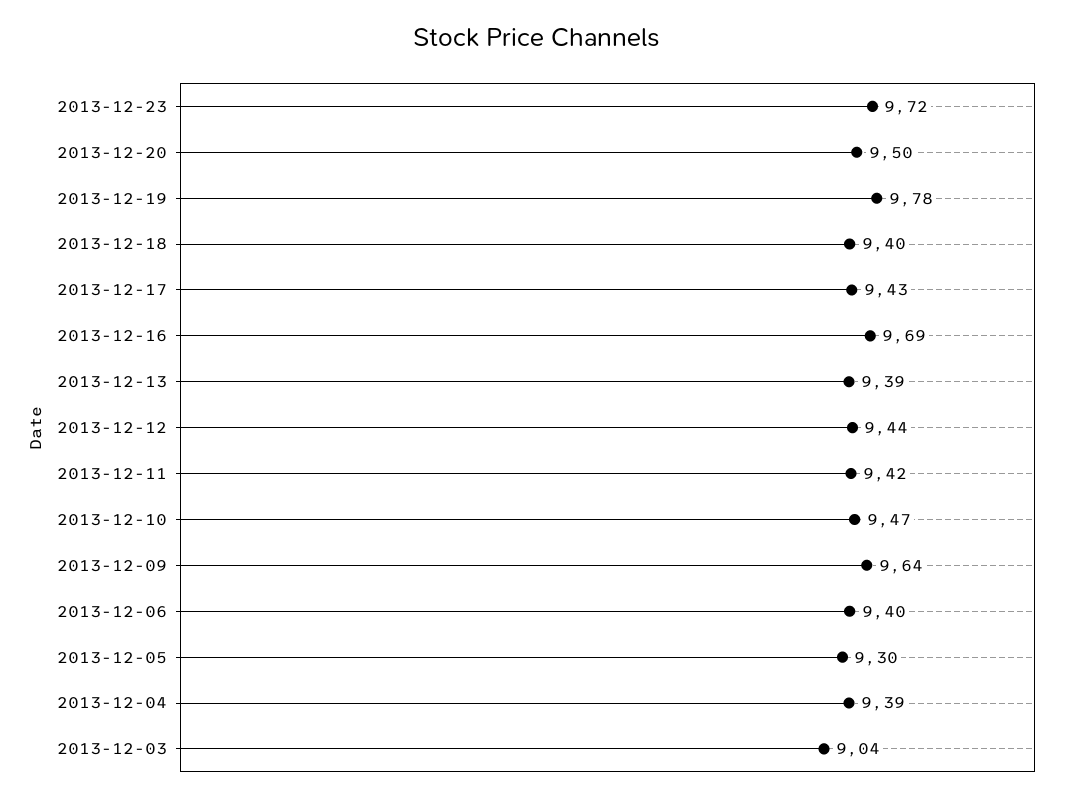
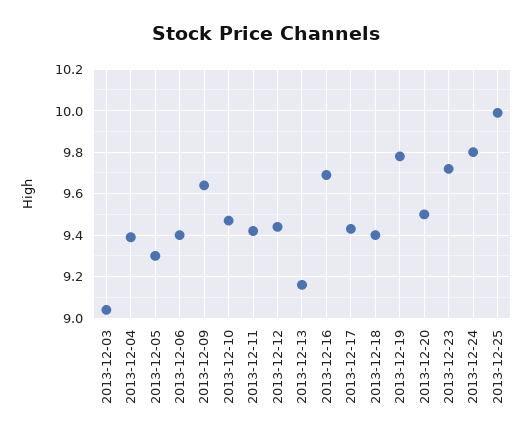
2013-12-13: 9.39 -> 9.15
2013-12-24: none -> 9.8
2013-12-25: none -> 10

